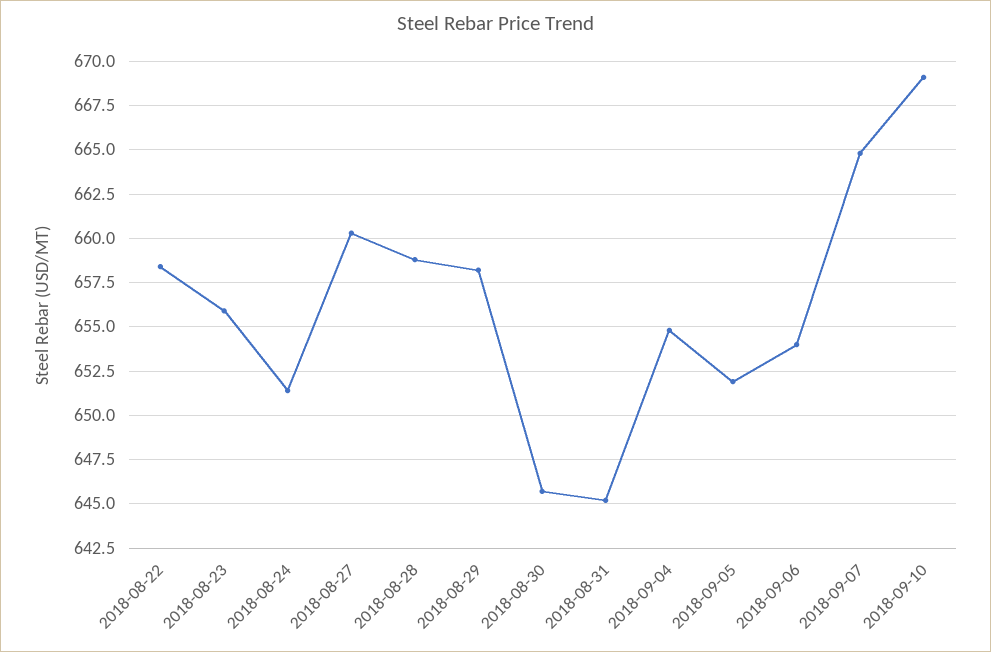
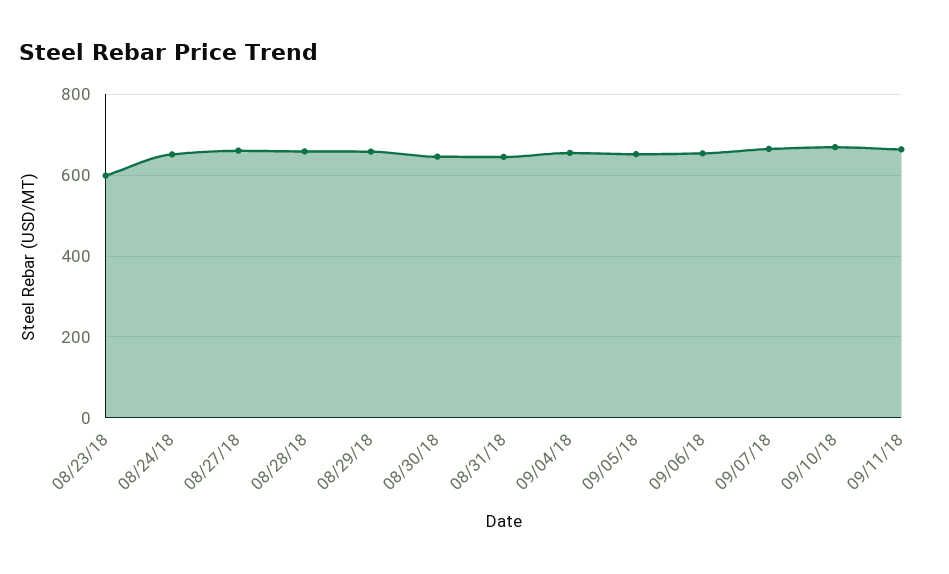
2018-08-22: 658.5 -> none
2018-08-23: 656 -> 600
09/11/18: none -> 660

